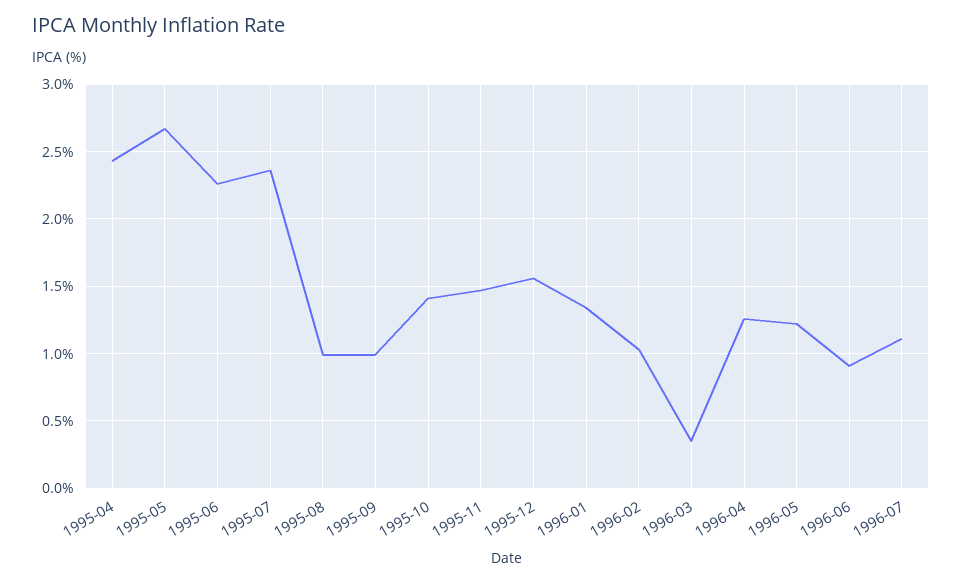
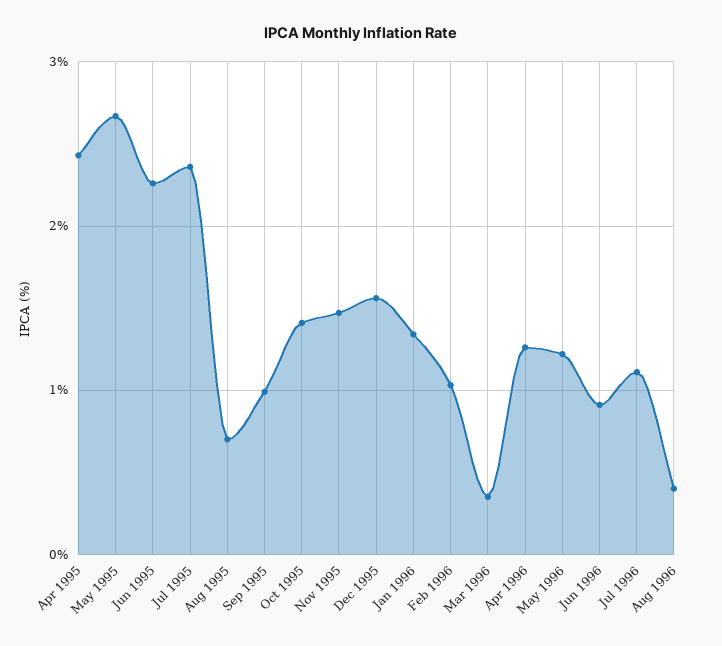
1995-08: 1 -> 0.7
Aug 1996: none -> 0.4

